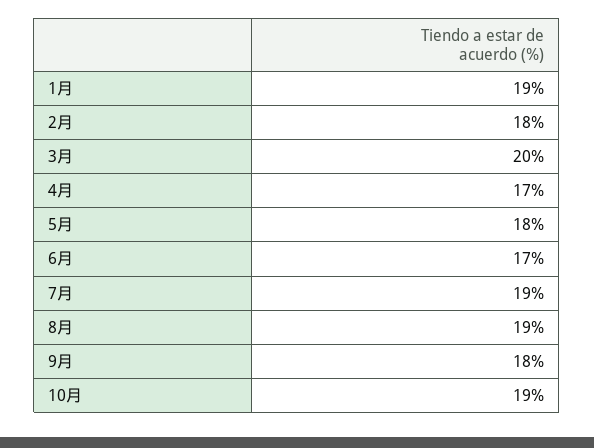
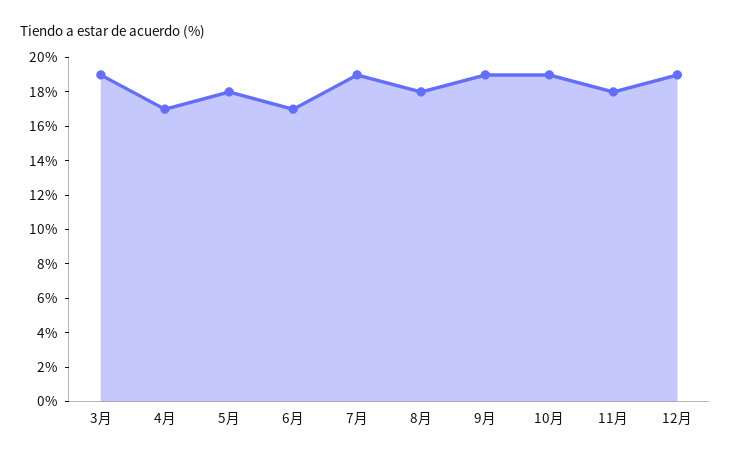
1月: 19 -> none
2月: 18 -> none
3月: 20 -> 19
8月: 19 -> 18
9月: 18 -> 19
11月: none -> 18
12月: none -> 19

